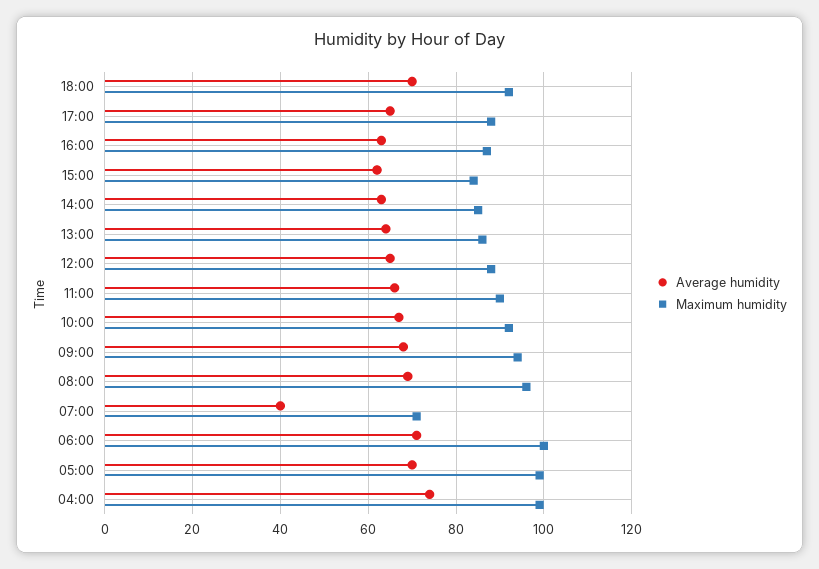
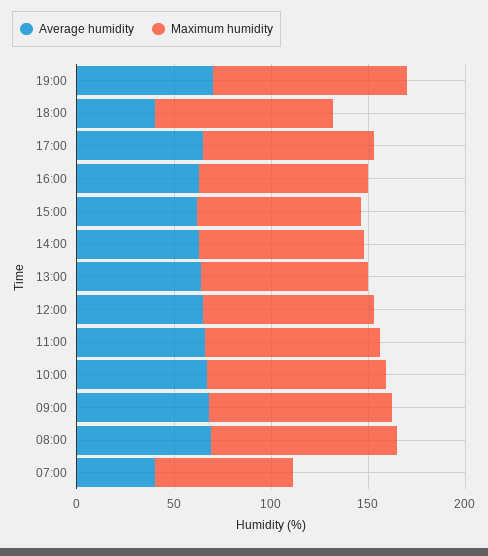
Average humidity, 18:00: 70 -> 40
Average humidity, 06:00: 70 -> none
Maximum humidity, 06:00: 100 -> none
Average humidity, 05:00: 70 -> none
Maximum humidity, 05:00: 100 -> none
Average humidity, 04:00: 75 -> none
Maximum humidity, 04:00: 100 -> none
Average humidity, 19:00: none -> 70
Maximum humidity, 19:00: none -> 100

